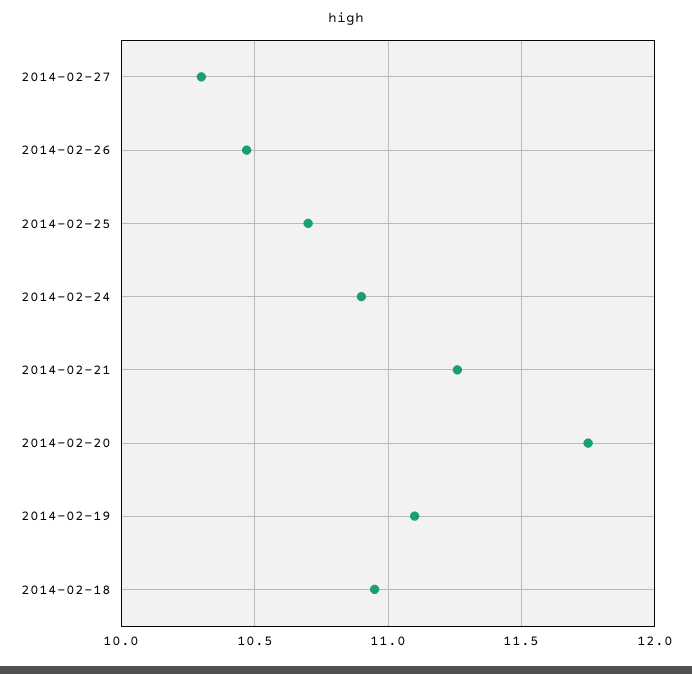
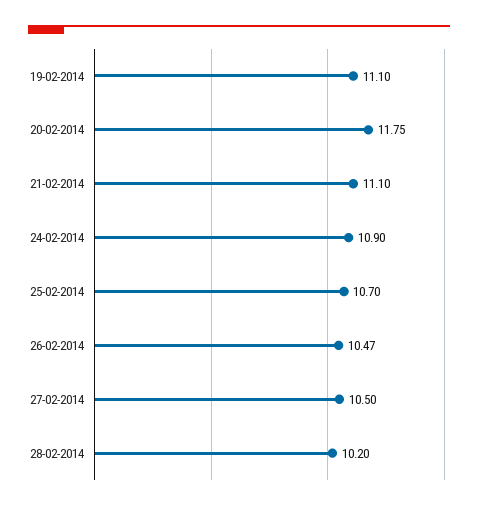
2014-02-27: 10.3 -> 10.5
2014-02-21: 11.25 -> 11.1
2014-02-18: 10.95 -> none
28-02-2014: none -> 10.2

